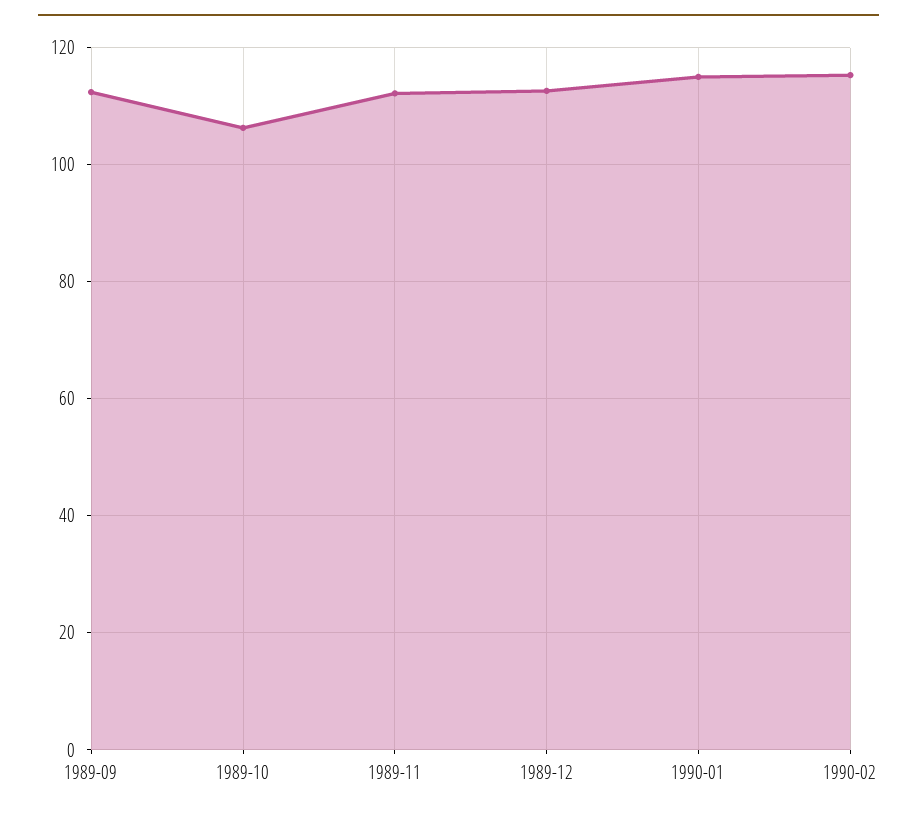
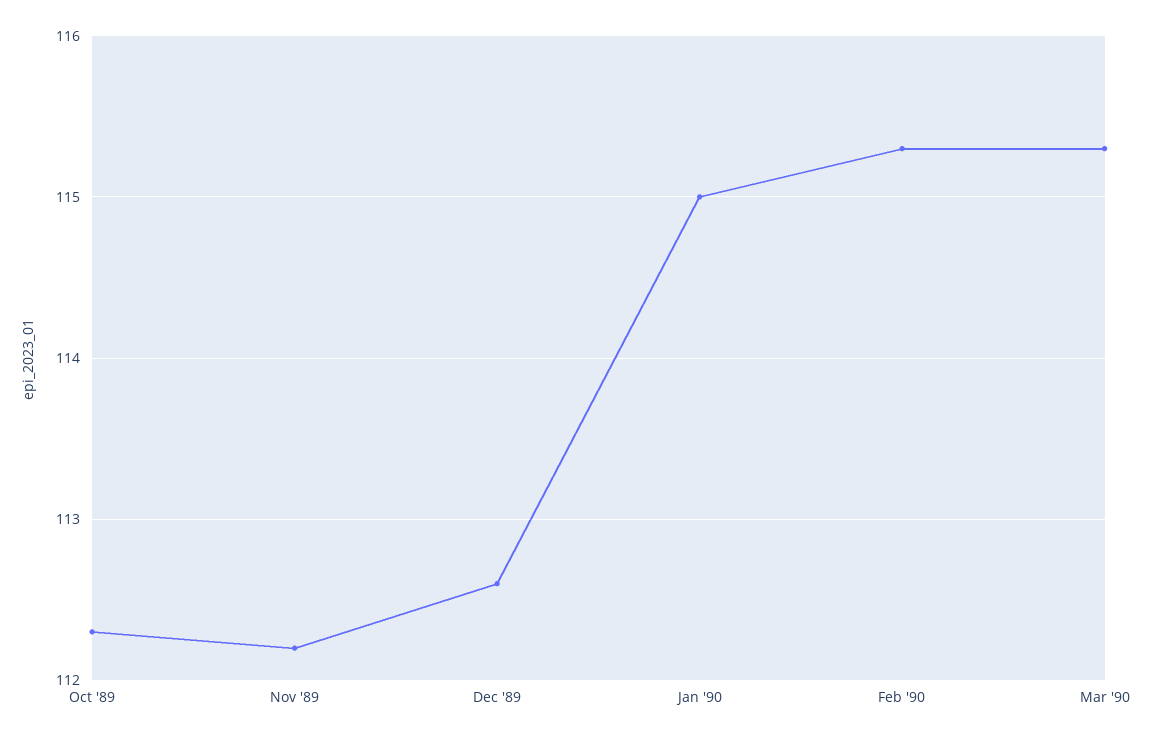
1989-09: 112 -> none
1989-10: 106 -> 112.3
Mar '90: none -> 115.3

